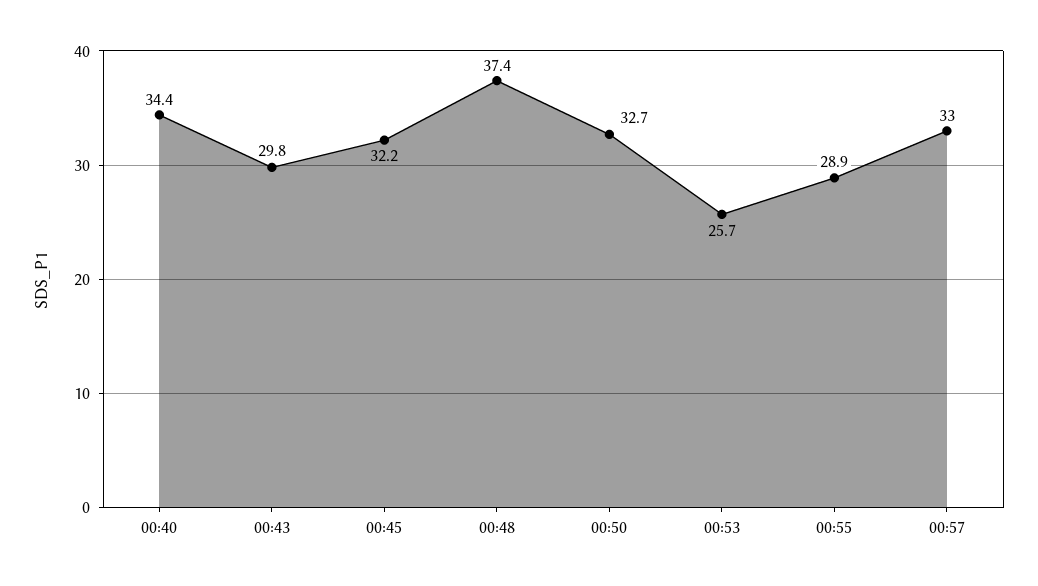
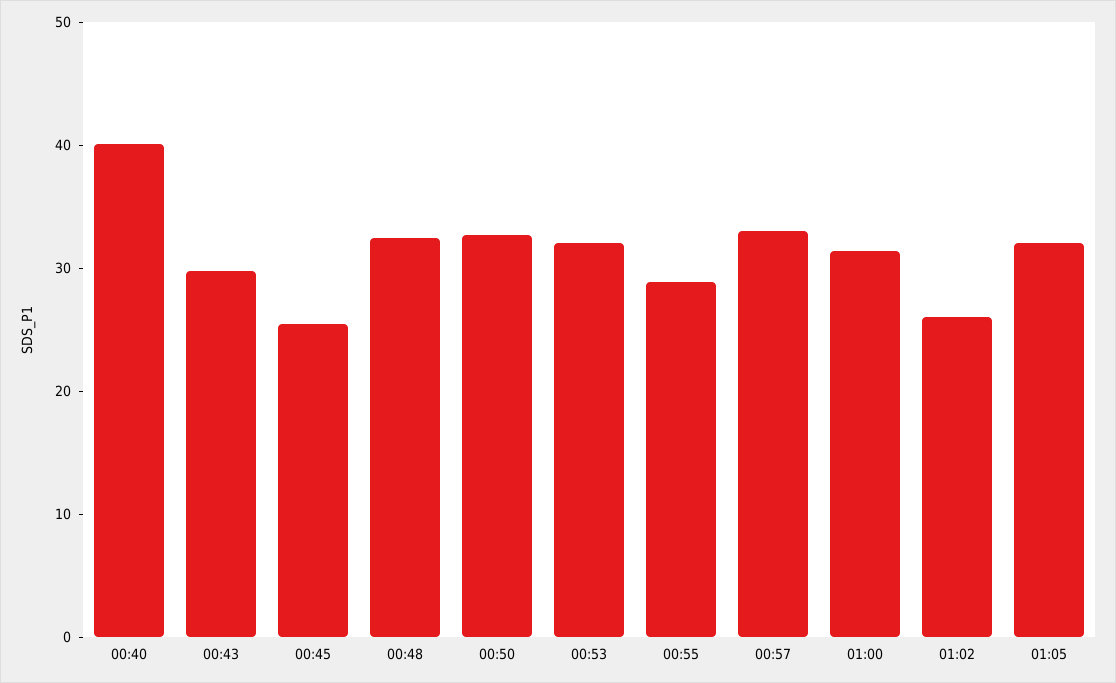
00:40: 34.4 -> 40
00:45: 32.2 -> 26
00:48: 37.4 -> 32
00:53: 25.7 -> 32
01:00: none -> 32
01:02: none -> 26
01:05: none -> 32

